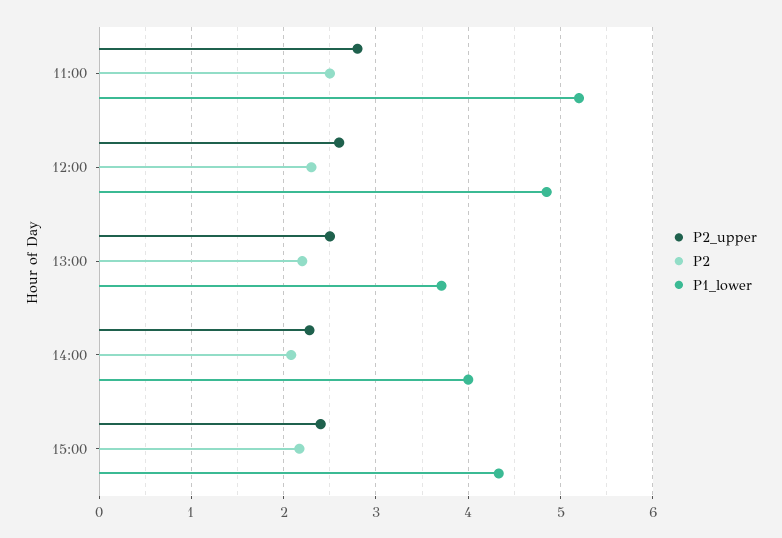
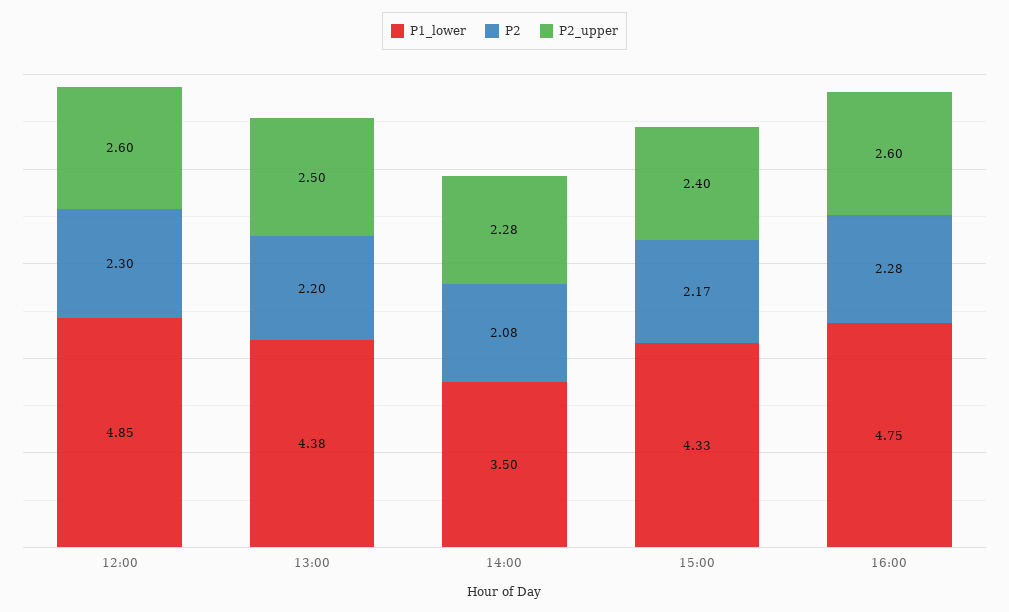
P2_upper, 11:00: 2.8 -> none
P2, 11:00: 2.5 -> none
P1_lower, 11:00: 5.2 -> none
P1_lower, 13:00: 3.7 -> 4.38
P1_lower, 14:00: 4 -> 3.5
P1_lower, 16:00: none -> 4.75
P2, 16:00: none -> 2.28
P2_upper, 16:00: none -> 2.6

